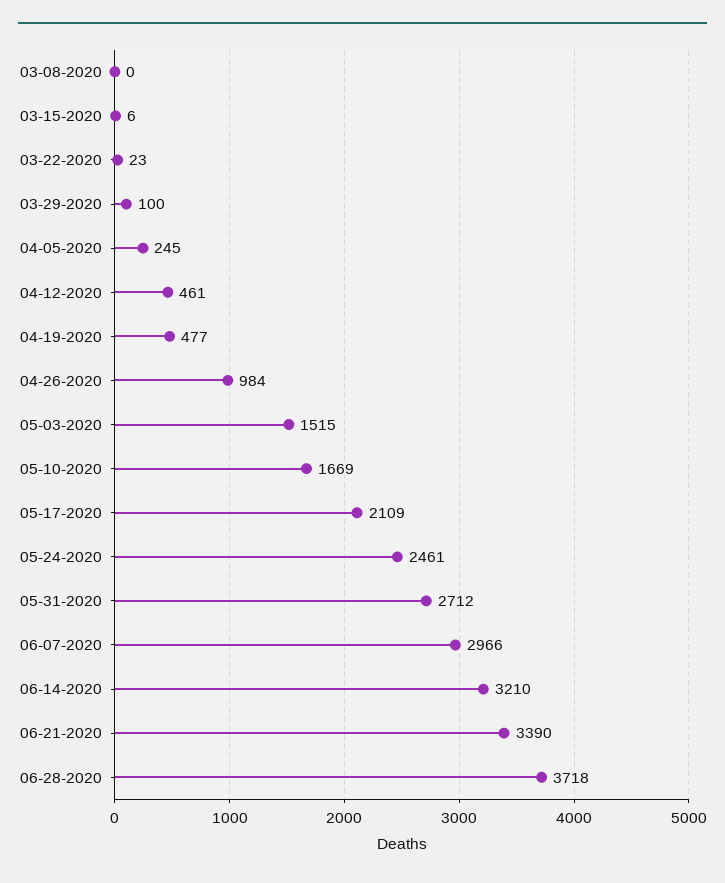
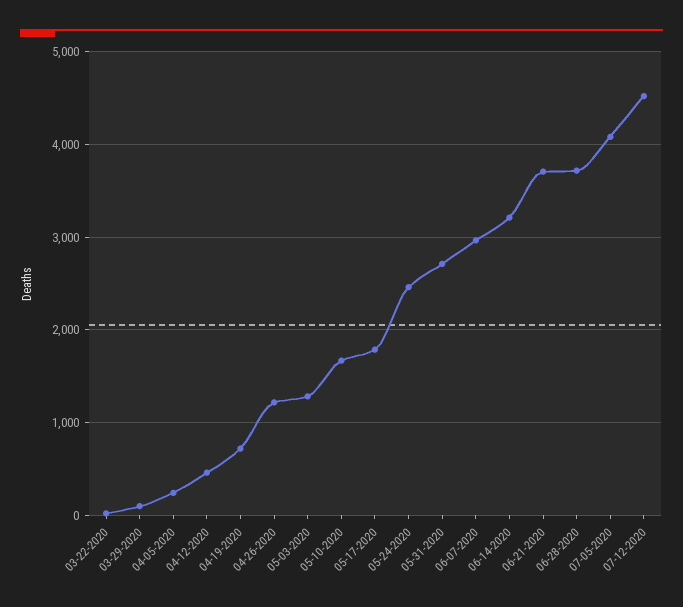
03-08-2020: 0 -> none
03-15-2020: 6 -> none
04-19-2020: 477 -> 700
04-26-2020: 984 -> 1200
05-03-2020: 1515 -> 1300
05-17-2020: 2109 -> 1800
06-21-2020: 3390 -> 3700
07-05-2020: none -> 4100
07-12-2020: none -> 4500

